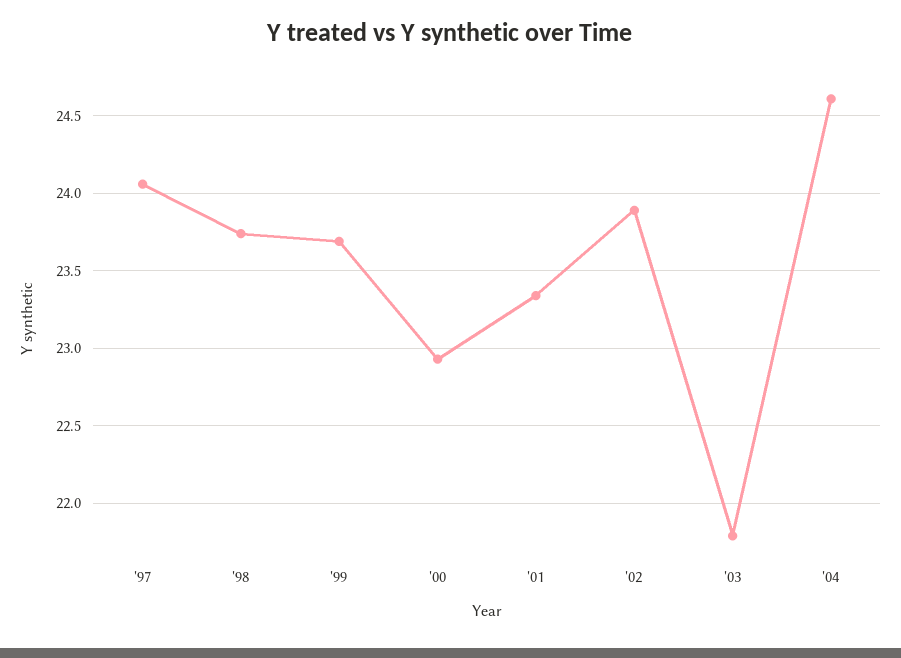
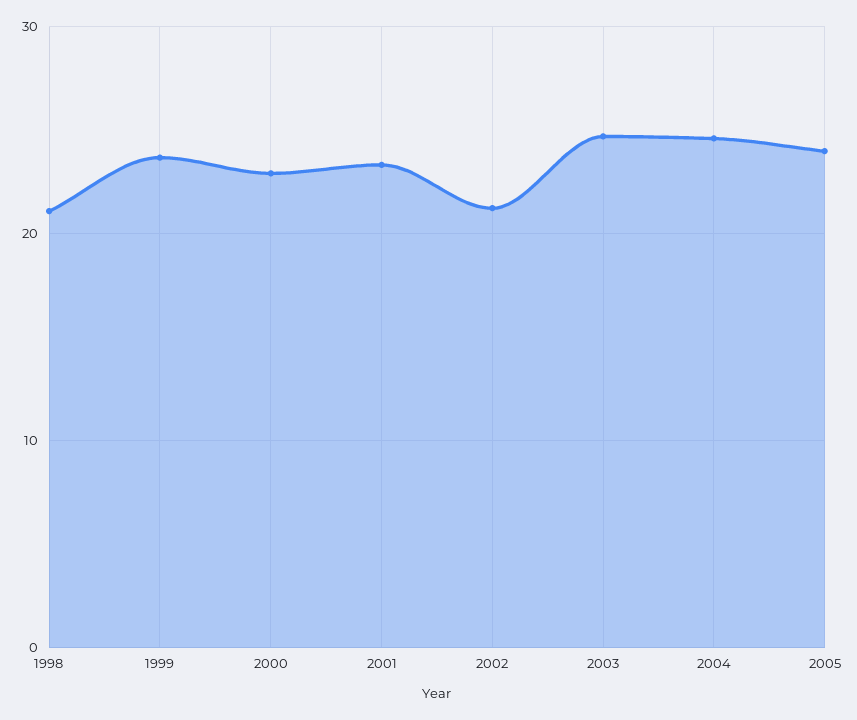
'97: 24.05 -> none
'98: 23.75 -> 21
'02: 23.9 -> 21
'03: 21.8 -> 25
2005: none -> 24

